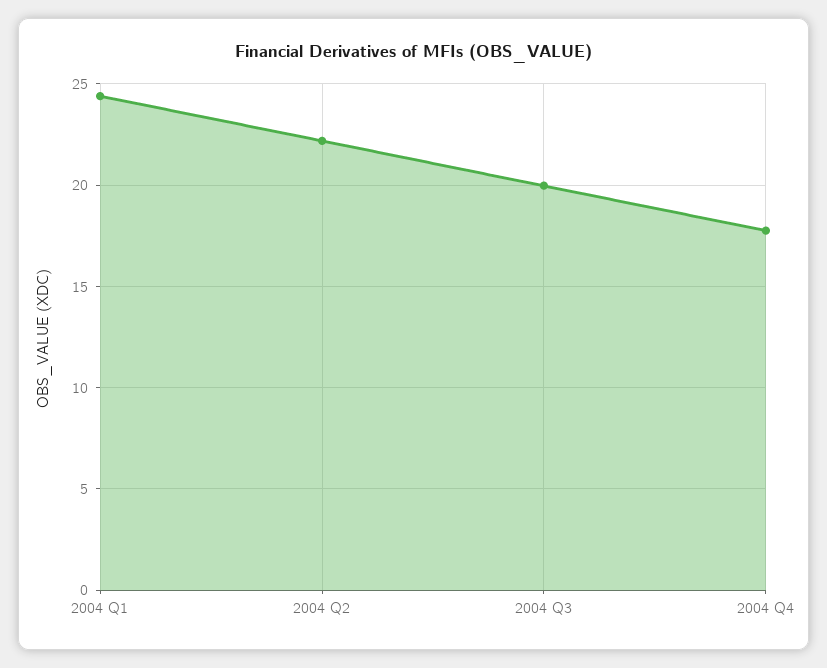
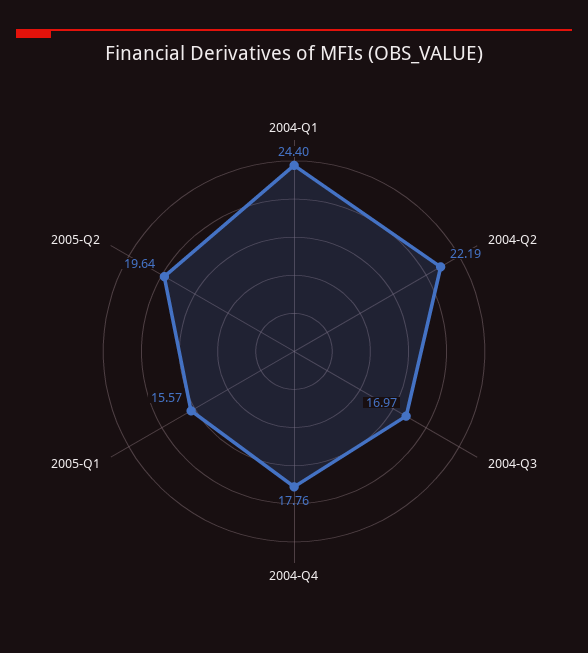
2004 Q3: 20 -> 16.97
2005-Q1: none -> 15.57
2005-Q2: none -> 19.64

